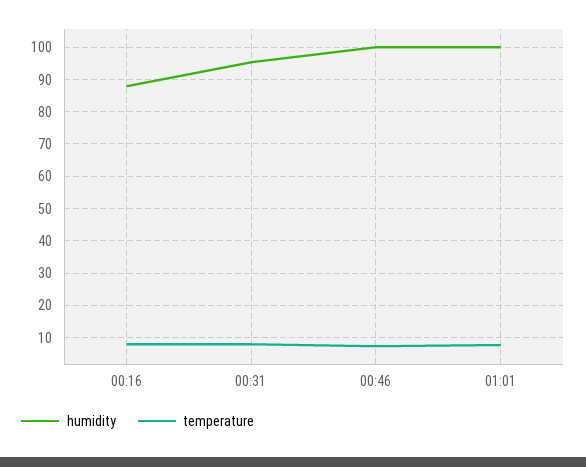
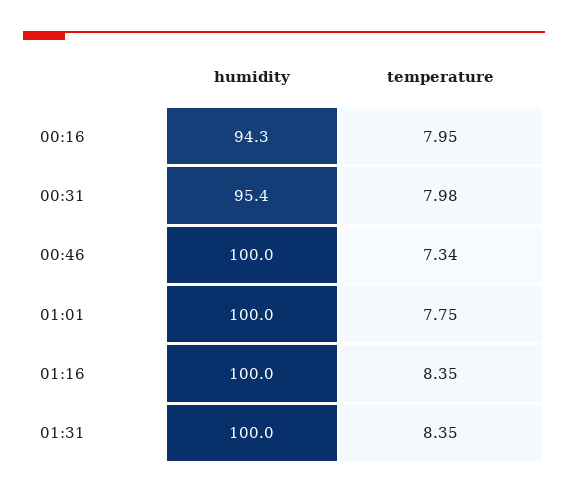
humidity, 00:16: 88 -> 94.3
humidity, 01:16: none -> 100
temperature, 01:16: none -> 8.35
humidity, 01:31: none -> 100
temperature, 01:31: none -> 8.35

